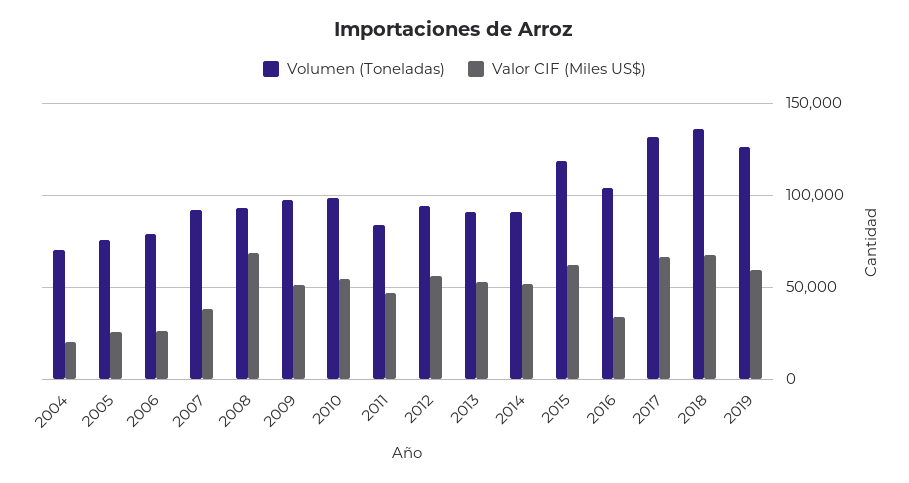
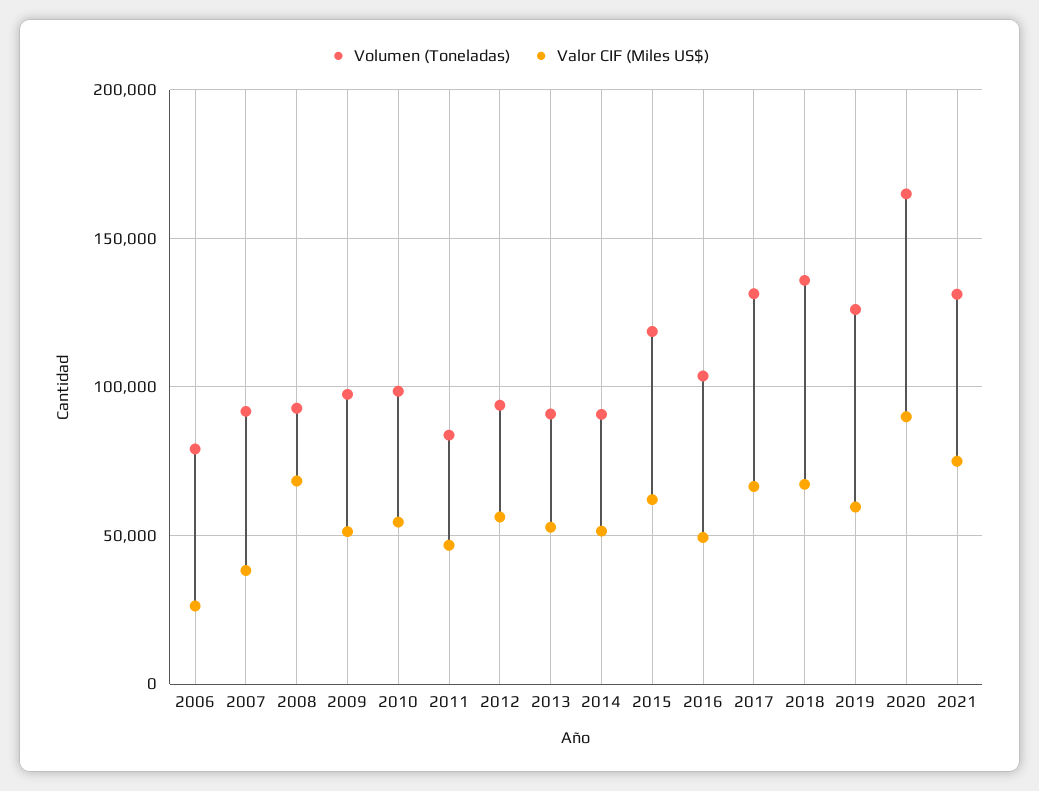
Volumen (Toneladas), 2004: 70000 -> none
Valor CIF (Miles US$), 2004: 20000 -> none
Volumen (Toneladas), 2005: 75000 -> none
Valor CIF (Miles US$), 2005: 25000 -> none
Valor CIF (Miles US$), 2016: 35000 -> 50000
Volumen (Toneladas), 2020: none -> 165000
Valor CIF (Miles US$), 2020: none -> 90000
Volumen (Toneladas), 2021: none -> 130000
Valor CIF (Miles US$), 2021: none -> 75000

